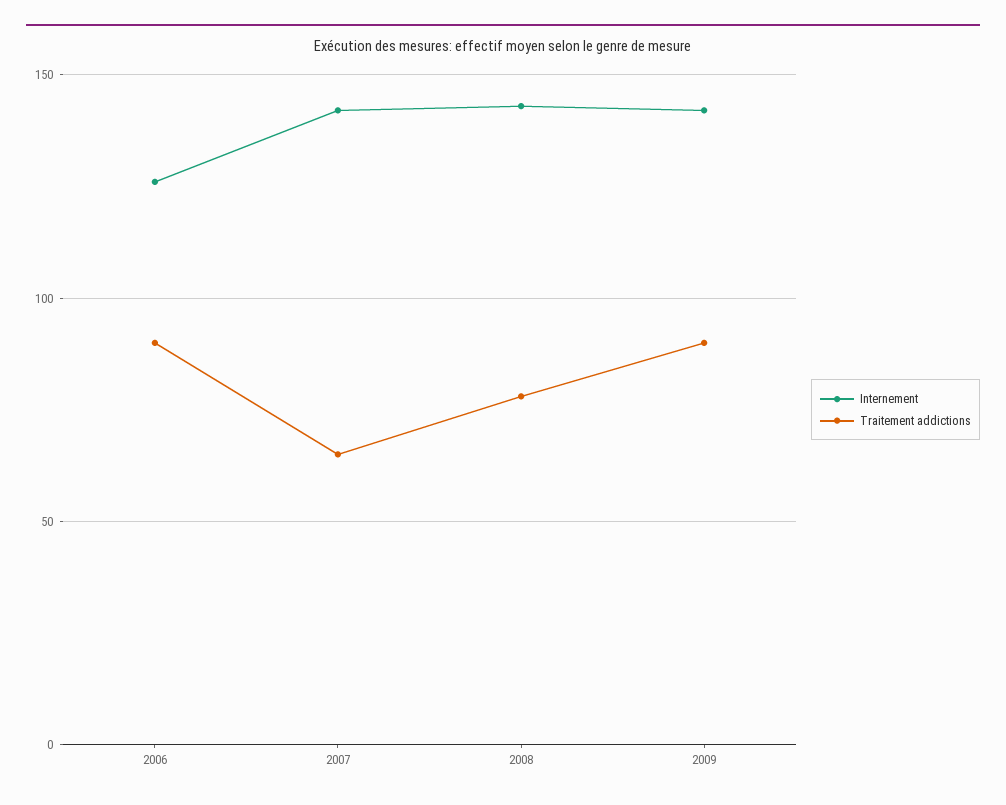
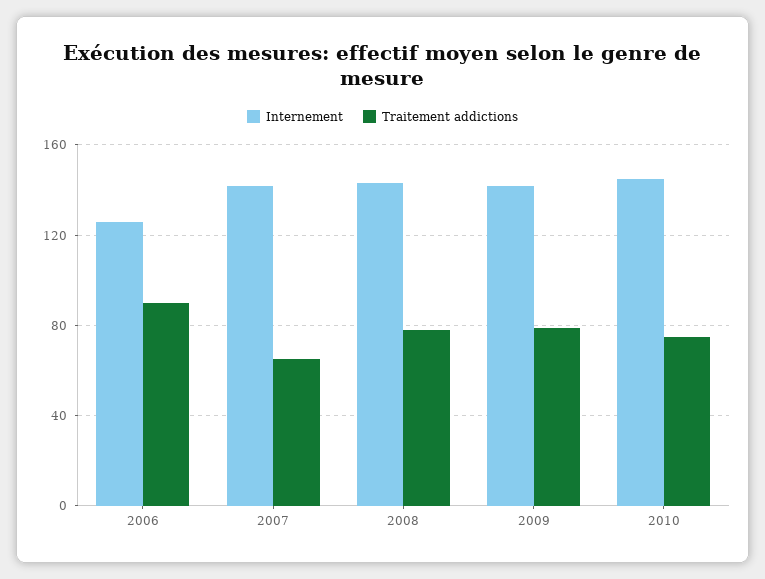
Traitement addictions, 2009: 90 -> 80
Internement, 2010: none -> 145
Traitement addictions, 2010: none -> 75

